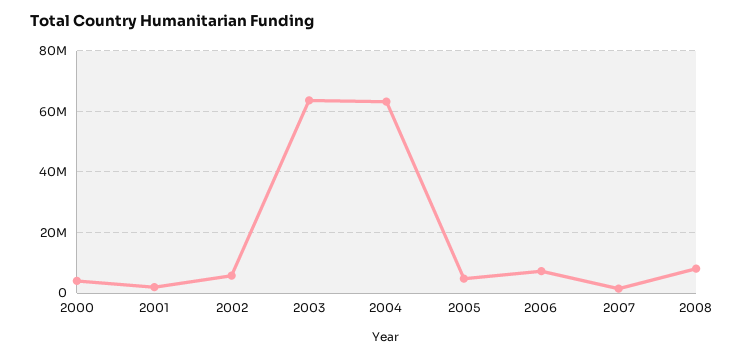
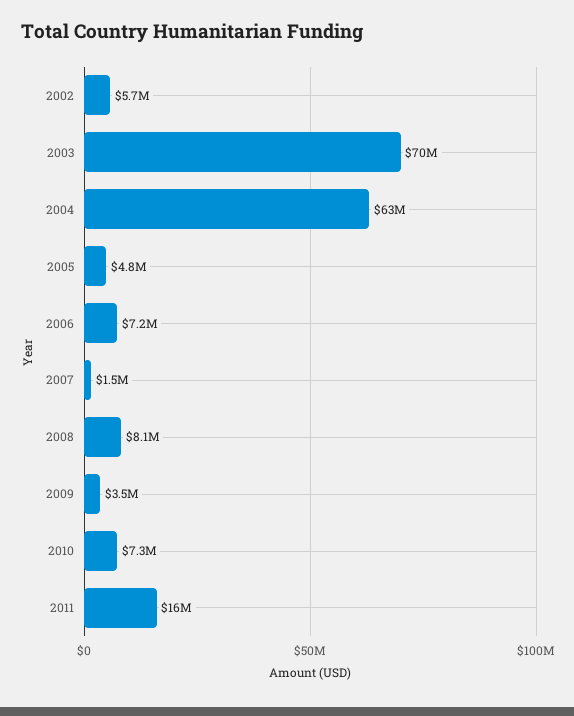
2000: 4000000 -> none
2001: 2000000 -> none
2003: 64000000 -> 70000000
2009: none -> 3500000
2010: none -> 7300000
2011: none -> 16000000

